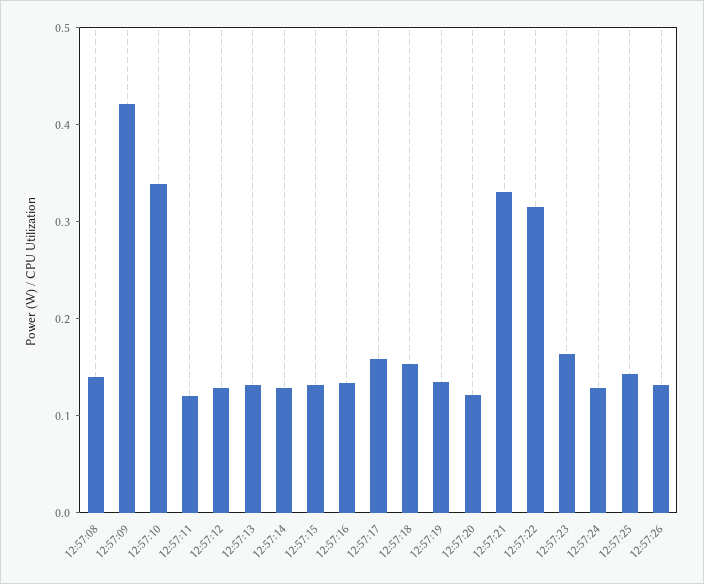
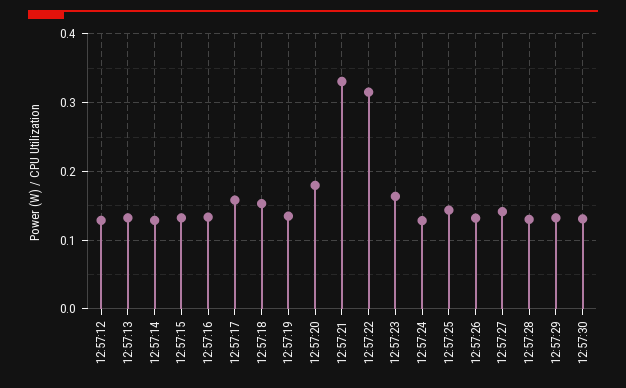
12:57:08: 0.14 -> none
12:57:09: 0.42 -> none
12:57:10: 0.34 -> none
12:57:11: 0.12 -> none
12:57:20: 0.12 -> 0.18
12:57:27: none -> 0.14
12:57:28: none -> 0.13
12:57:29: none -> 0.13
12:57:30: none -> 0.13

